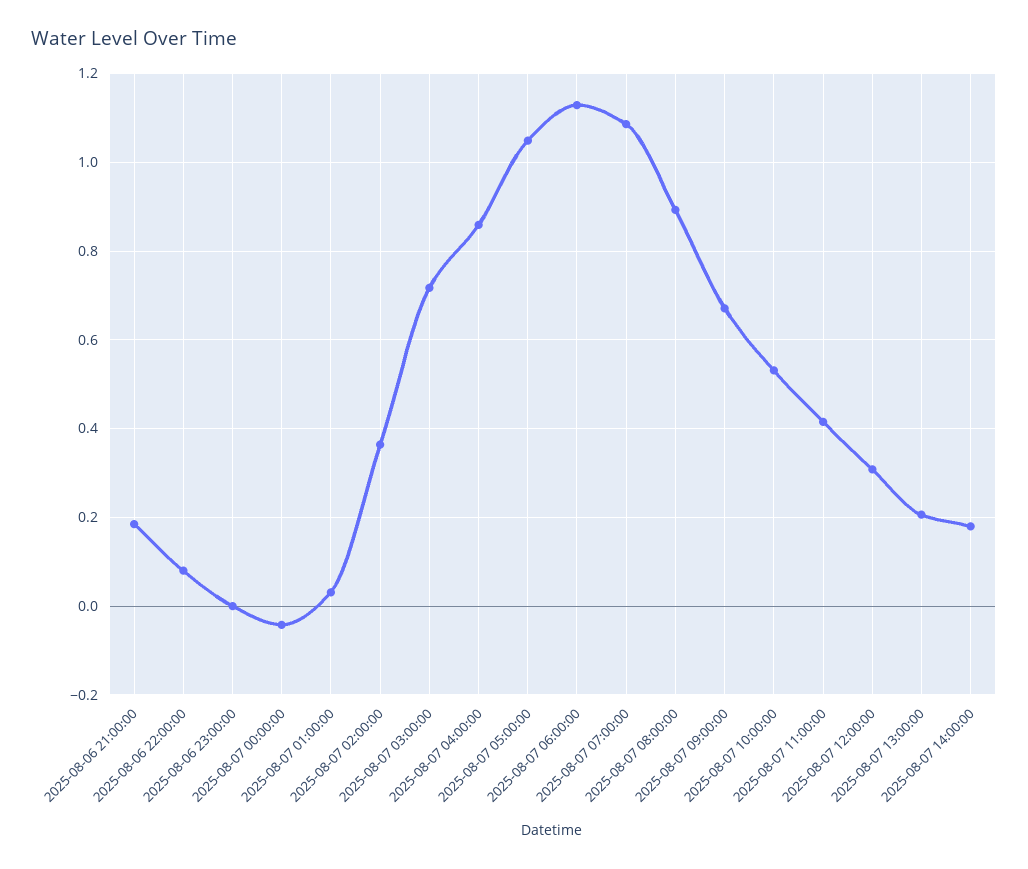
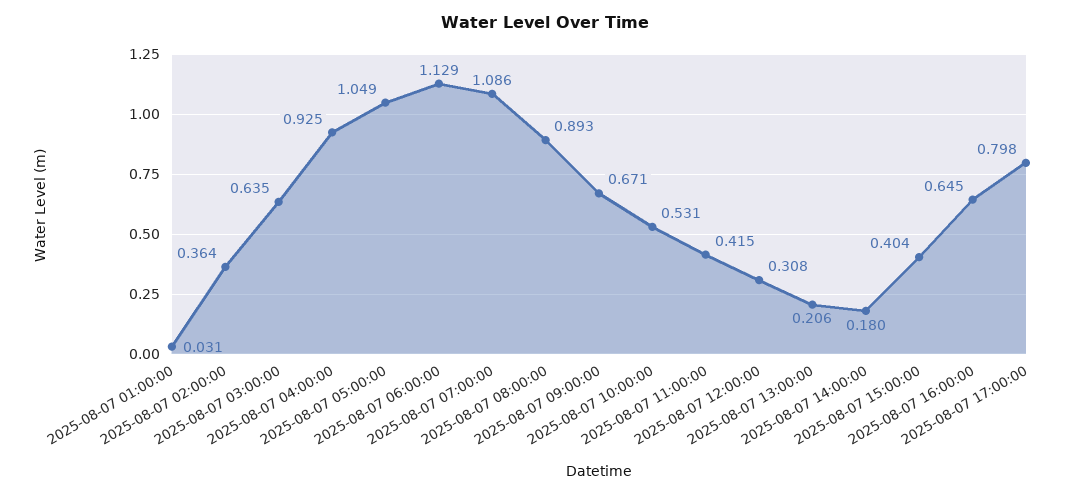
2025-08-06 21:00:00: 0.18 -> none
2025-08-06 22:00:00: 0.08 -> none
2025-08-06 23:00:00: 0 -> none
2025-08-07 00:00:00: -0.04 -> none
2025-08-07 03:00:00: 0.72 -> 0.635
2025-08-07 04:00:00: 0.86 -> 0.925
2025-08-07 15:00:00: none -> 0.404
2025-08-07 16:00:00: none -> 0.645
2025-08-07 17:00:00: none -> 0.798

